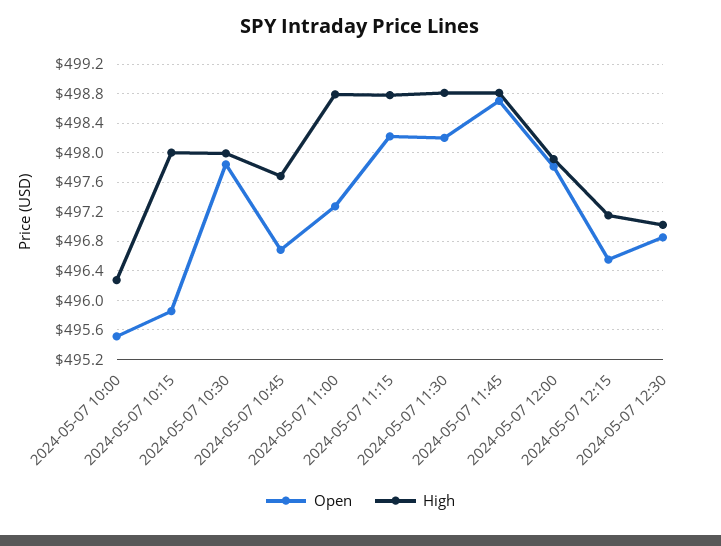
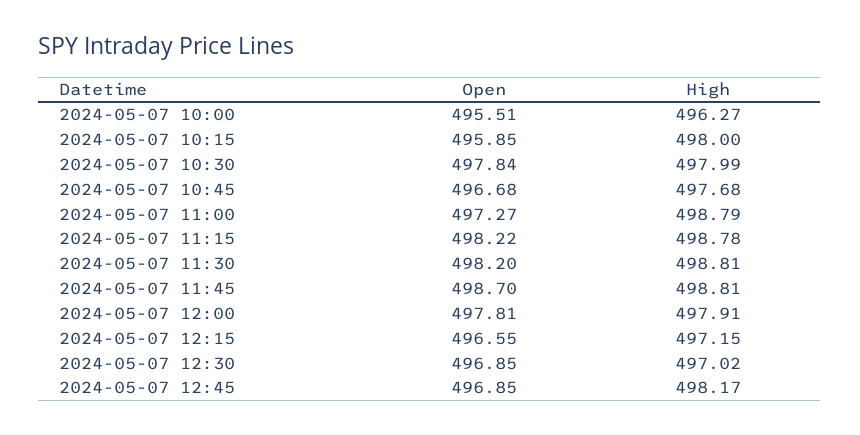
Open, 2024-05-07 12:45: none -> 496.85
High, 2024-05-07 12:45: none -> 498.17

